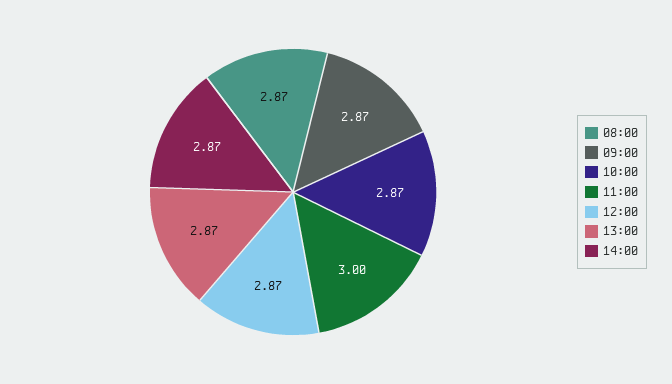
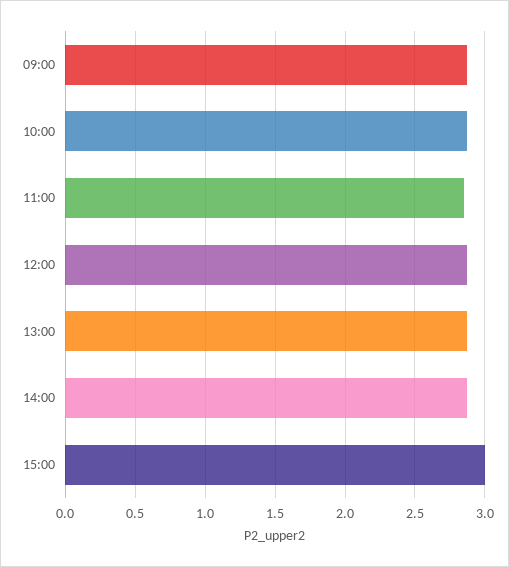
08:00: 2.87 -> none
11:00: 3 -> 2.85
15:00: none -> 3

